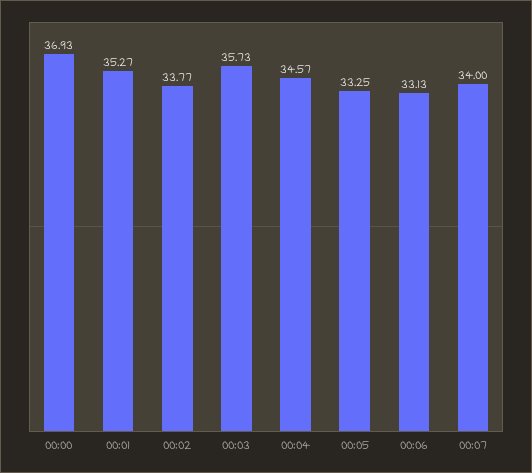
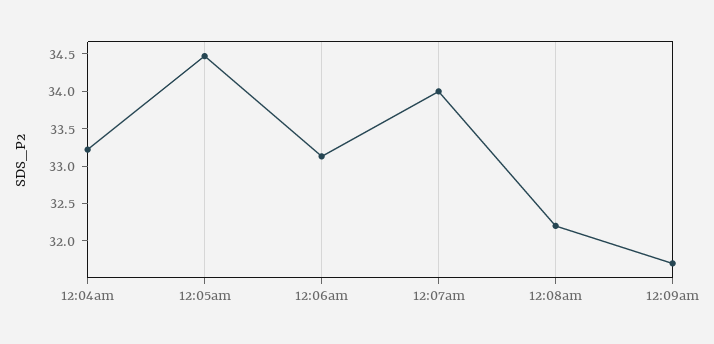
00:00: 36.93 -> none
00:01: 35.27 -> none
00:02: 33.77 -> none
00:03: 35.73 -> none
00:04: 34.57 -> 33.25
00:05: 33.25 -> 34.5
12:08am: none -> 32.25
12:09am: none -> 31.75

